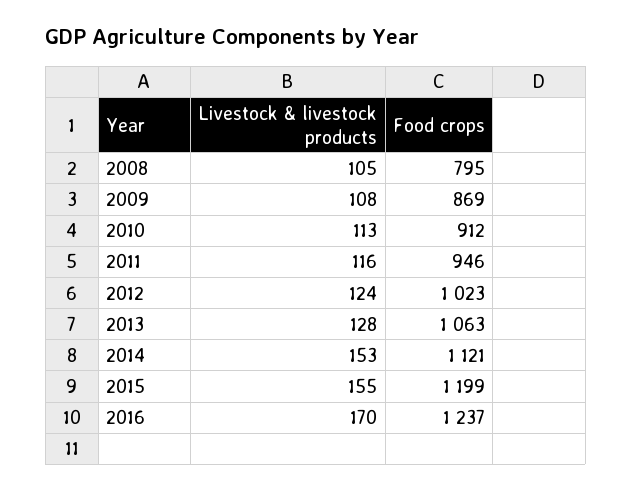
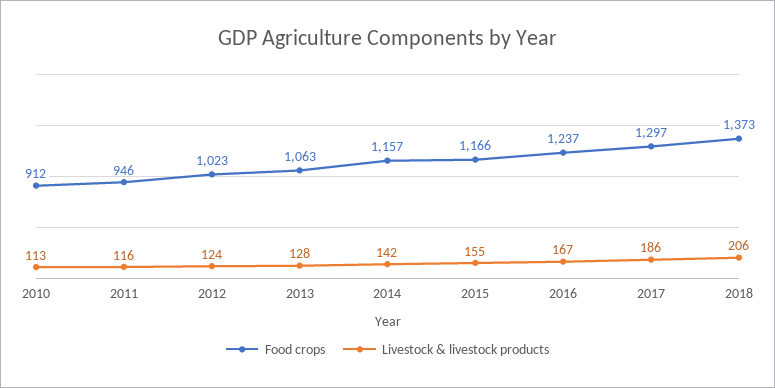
Livestock & livestock products, 2008: 105 -> none
Food crops, 2008: 795 -> none
Livestock & livestock products, 2009: 108 -> none
Food crops, 2009: 869 -> none
Livestock & livestock products, 2014: 153 -> 142
Food crops, 2014: 1121 -> 1157
Food crops, 2015: 1199 -> 1166
Livestock & livestock products, 2016: 170 -> 167
Food crops, 2017: none -> 1297
Livestock & livestock products, 2017: none -> 186
Food crops, 2018: none -> 1373
Livestock & livestock products, 2018: none -> 206

